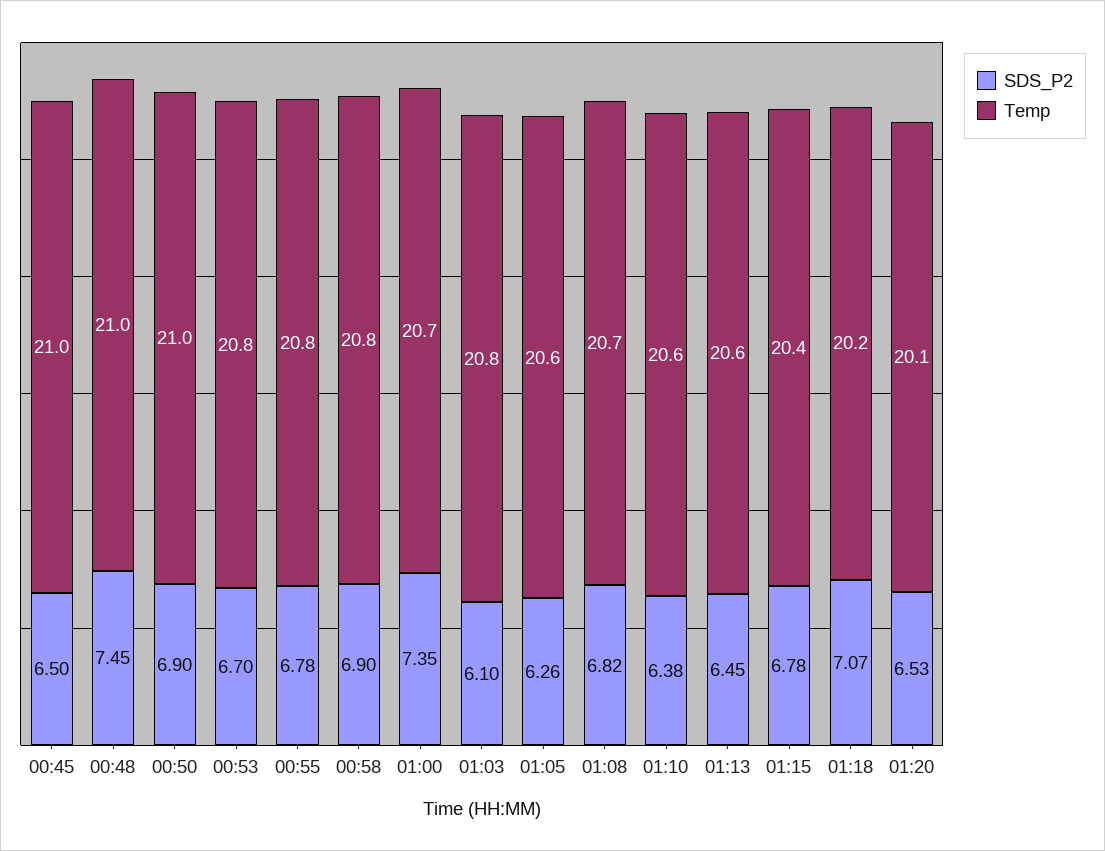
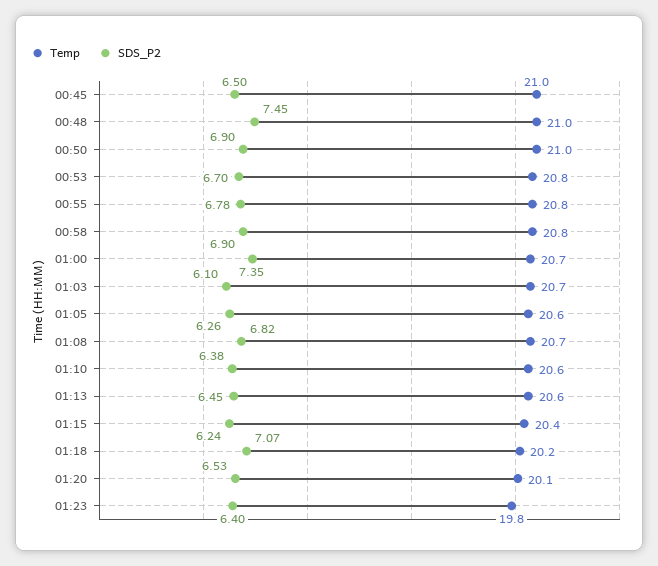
Temp, 01:03: 20.8 -> 20.7
SDS_P2, 01:15: 6.78 -> 6.24
Temp, 01:23: none -> 19.8
SDS_P2, 01:23: none -> 6.4

